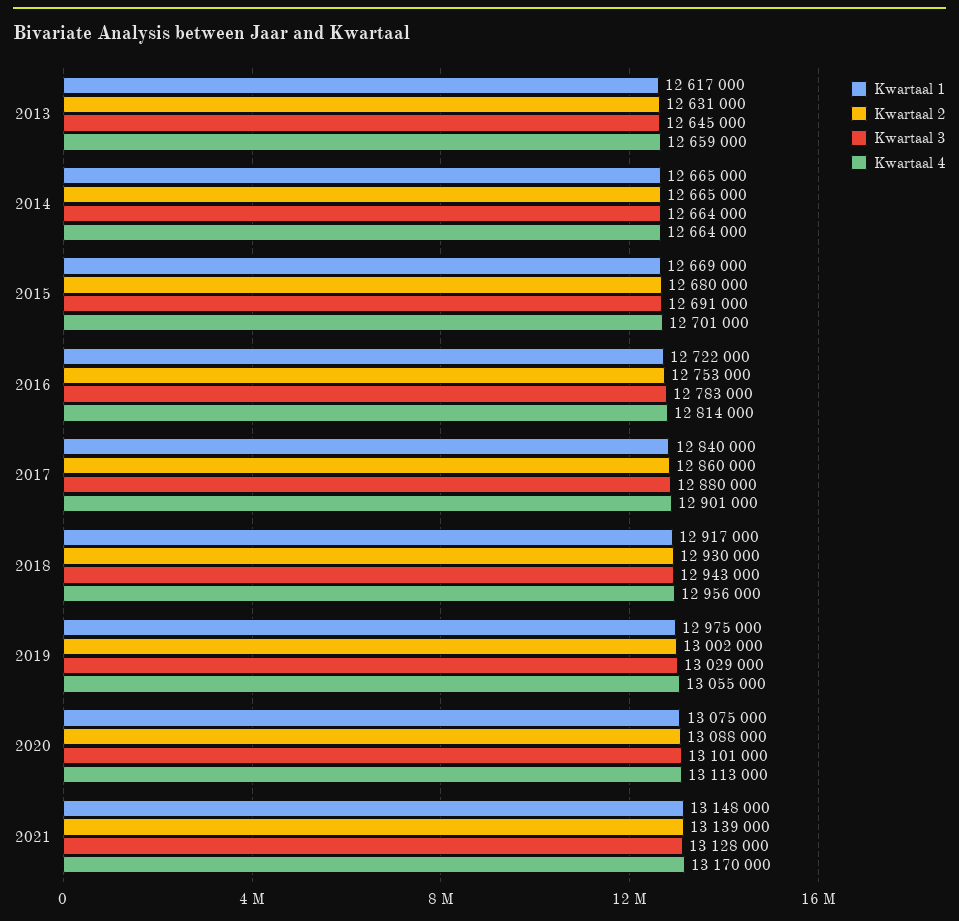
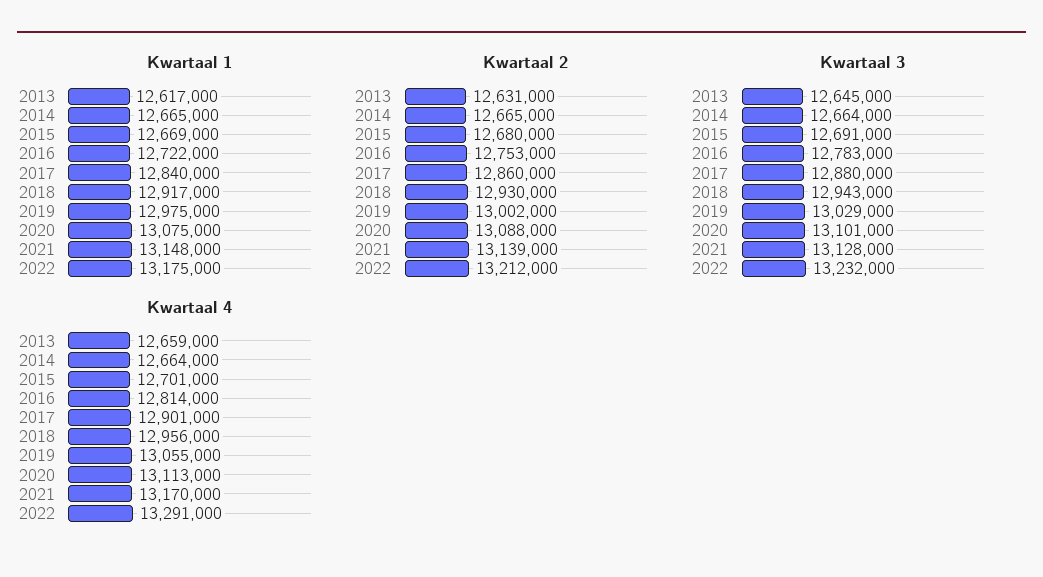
Kwartaal 1, 2022: none -> 13175000
Kwartaal 2, 2022: none -> 13212000
Kwartaal 3, 2022: none -> 13232000
Kwartaal 4, 2022: none -> 13291000

